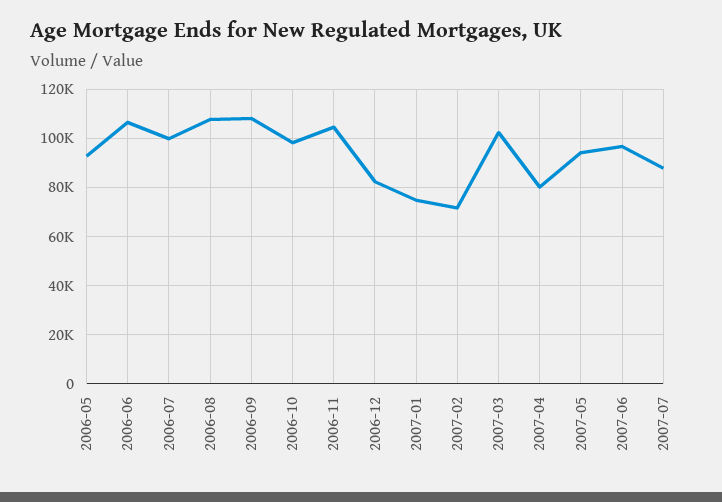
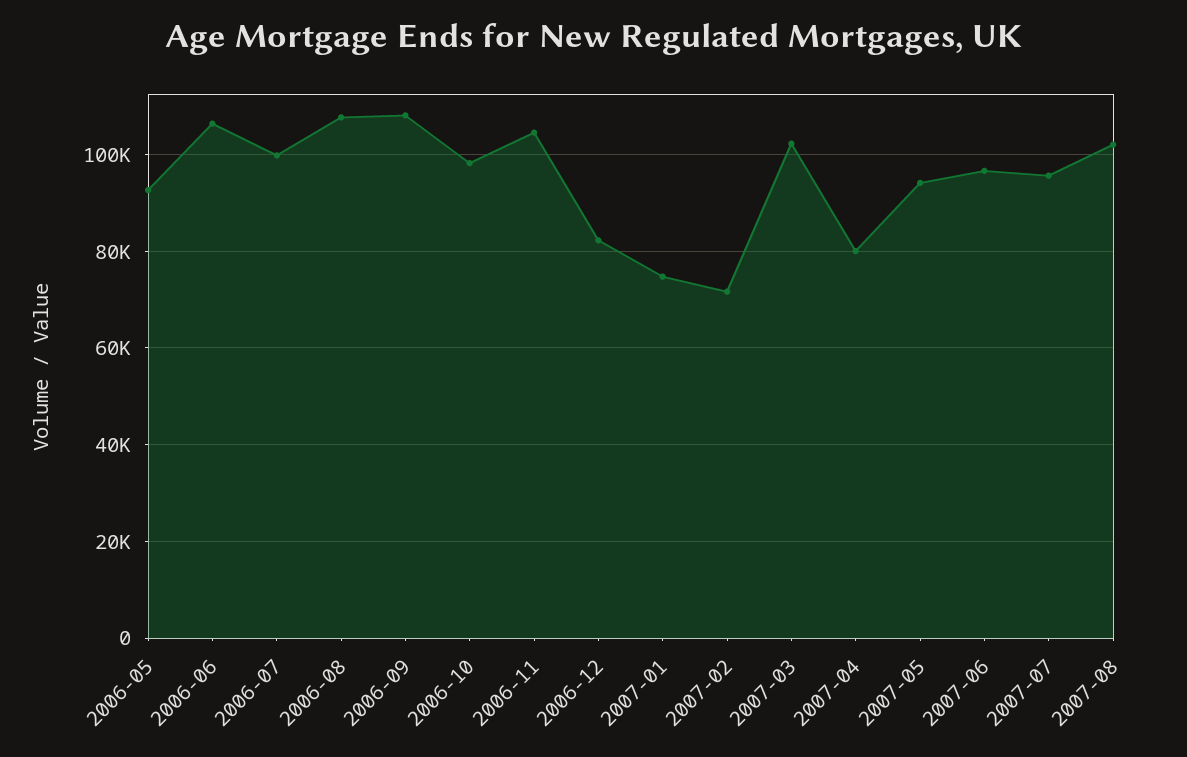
2007-07: 87500 -> 96000
2007-08: none -> 102000

